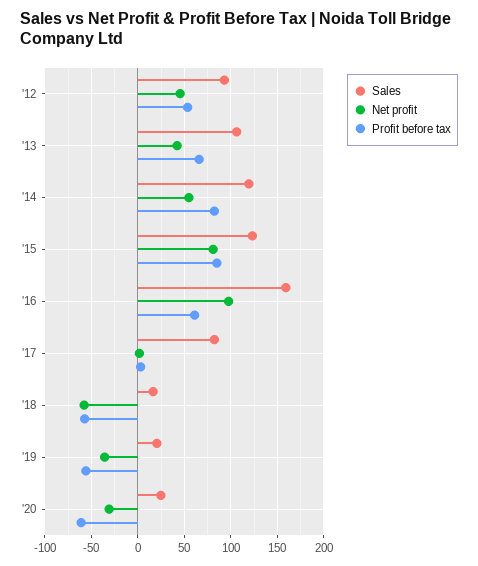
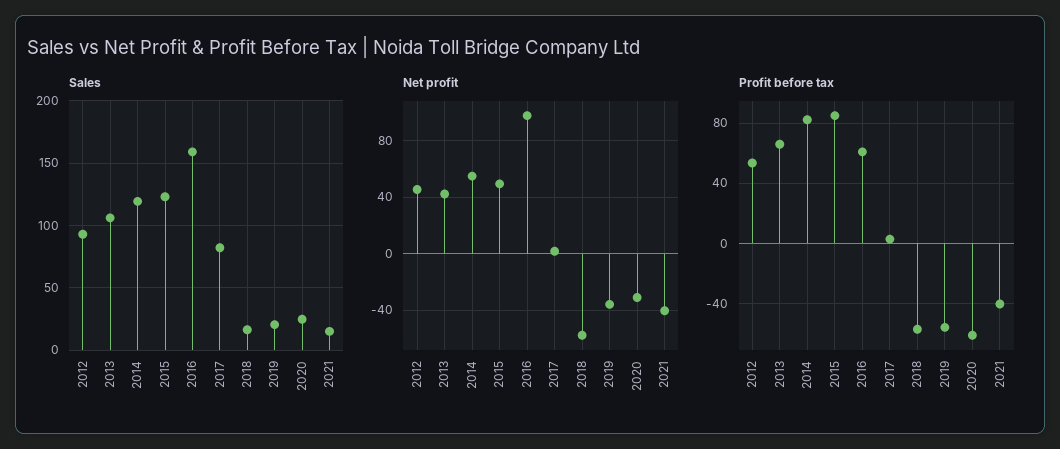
Net profit, '15: 80 -> 50
Sales, 2021: none -> 15
Net profit, 2021: none -> -40
Profit before tax, 2021: none -> -40

